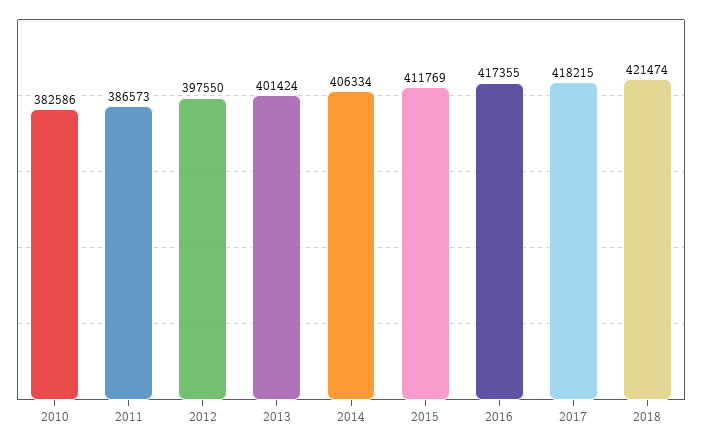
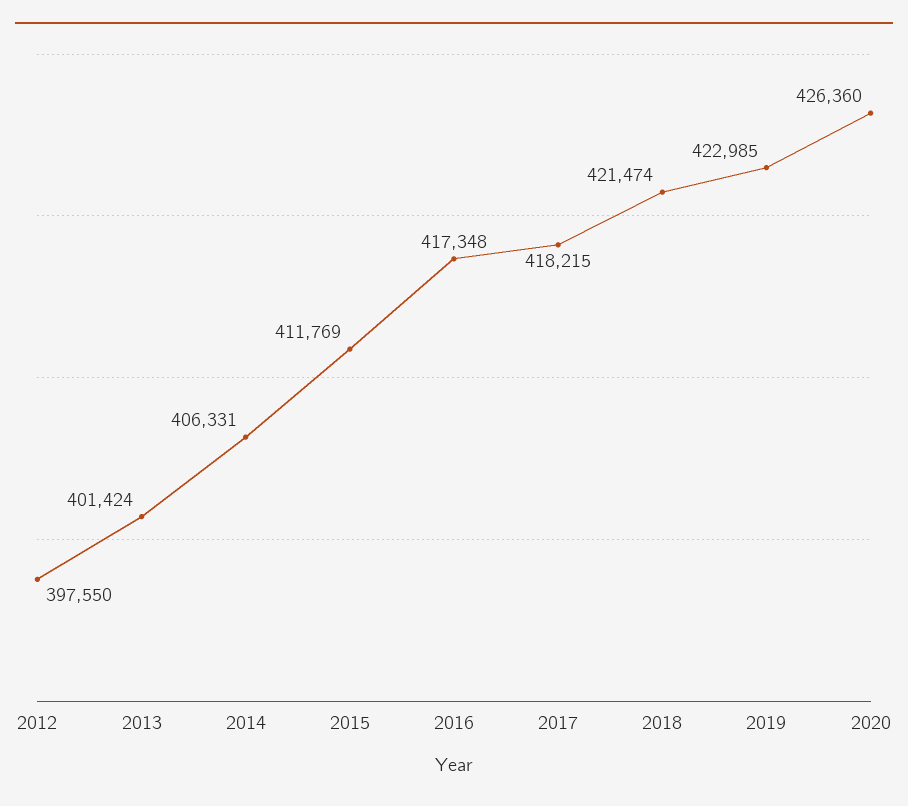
2010: 382586 -> none
2011: 386573 -> none
2014: 406334 -> 406331
2016: 417355 -> 417348
2019: none -> 422985
2020: none -> 426360

